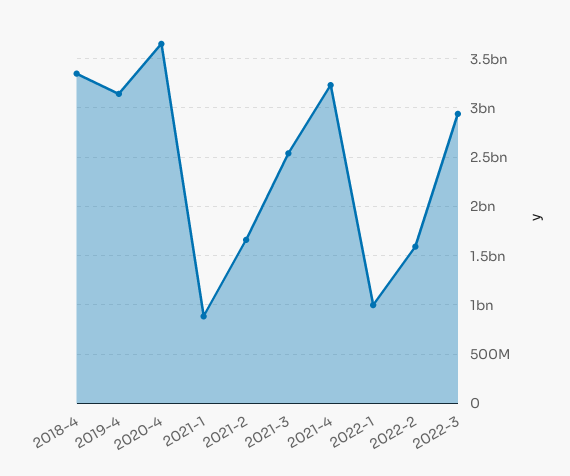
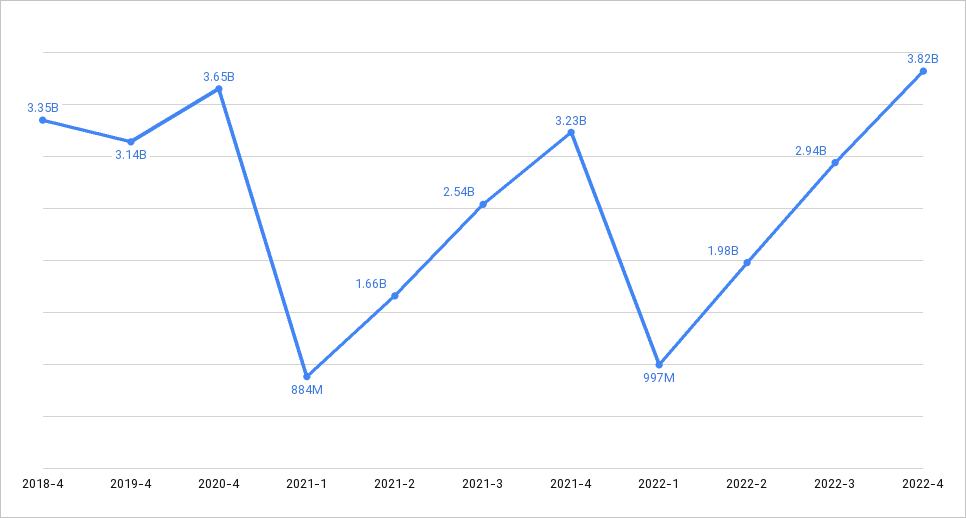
2022-2: 1600000000 -> 1980000000
2022-4: none -> 3820000000

